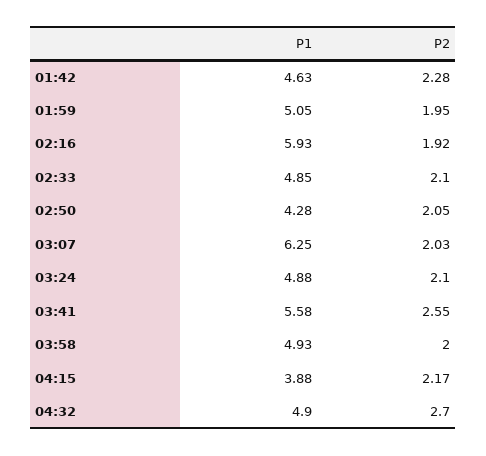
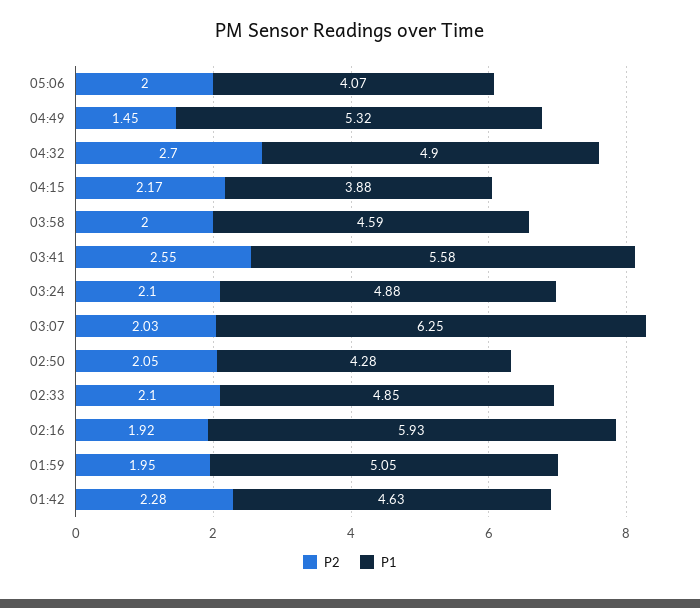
P1, 03:58: 4.93 -> 4.59
P2, 05:06: none -> 2
P1, 05:06: none -> 4.07
P2, 04:49: none -> 1.45
P1, 04:49: none -> 5.32

